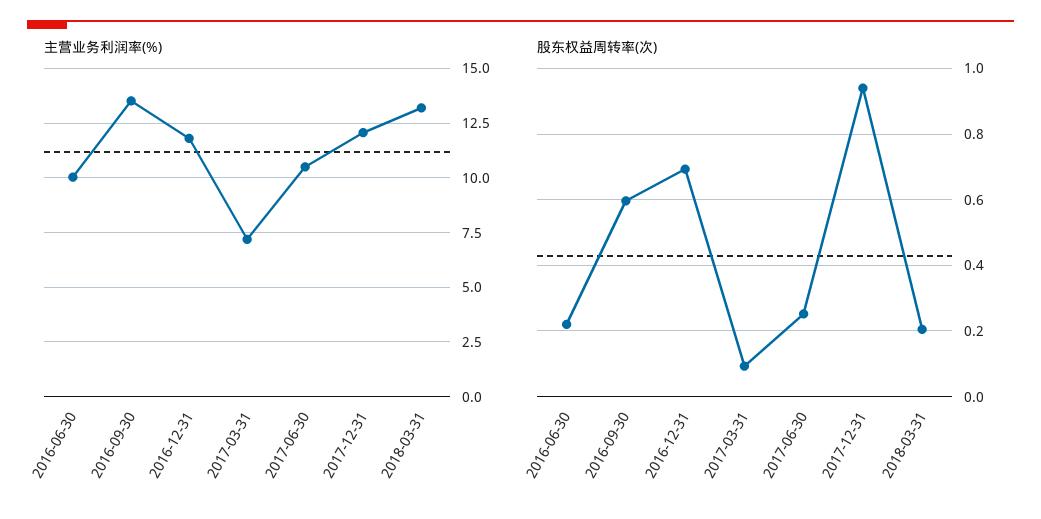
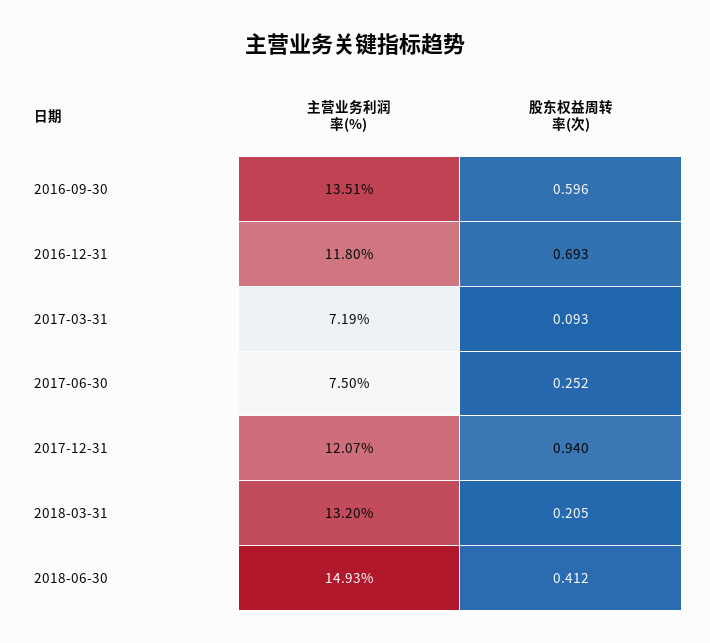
主营业务利润率(%), 2016-06-30: 10 -> none
主营业务利润率(%), 2017-06-30: 10.5 -> 7.5
股东权益周转率(次), 2016-06-30: 0.22 -> none
主营业务利润率(%), 2018-06-30: none -> 14.93
股东权益周转率(次), 2018-06-30: none -> 0.412

